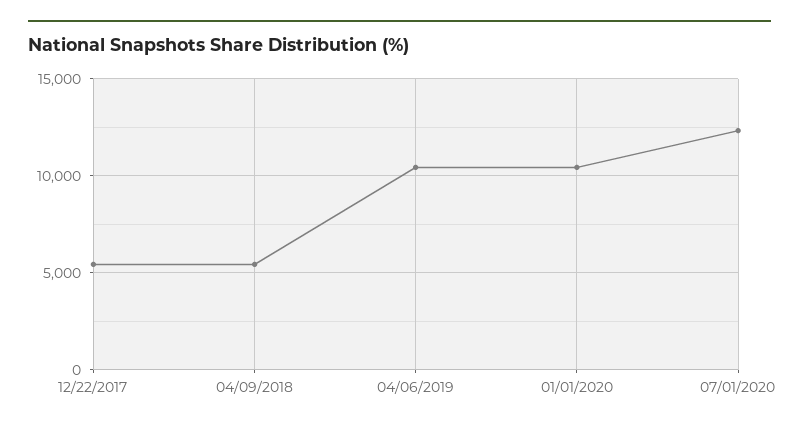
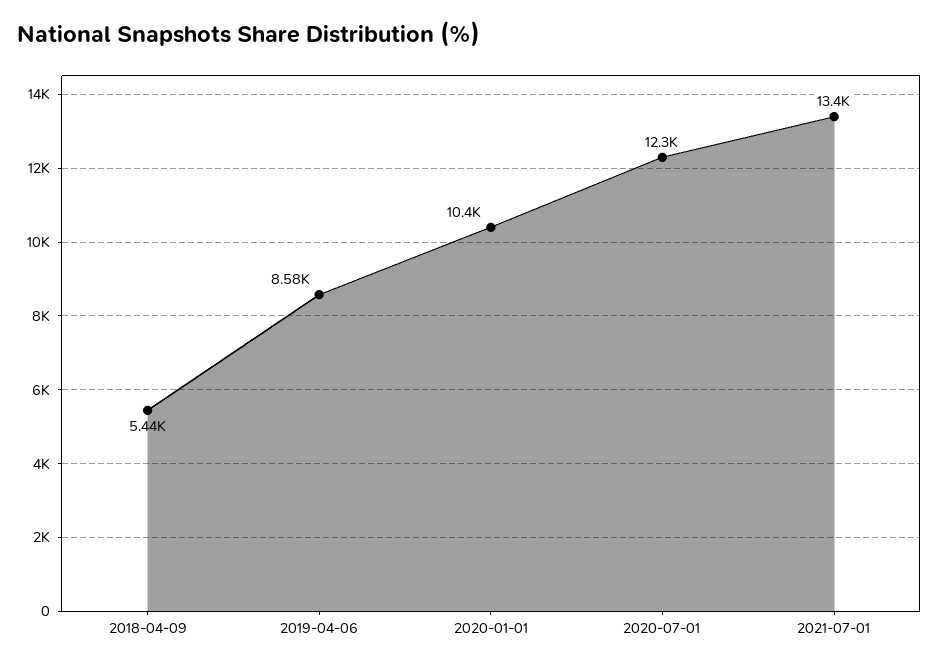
12/22/2017: 5500 -> none
04/06/2019: 10500 -> 8580
2021-07-01: none -> 13400

